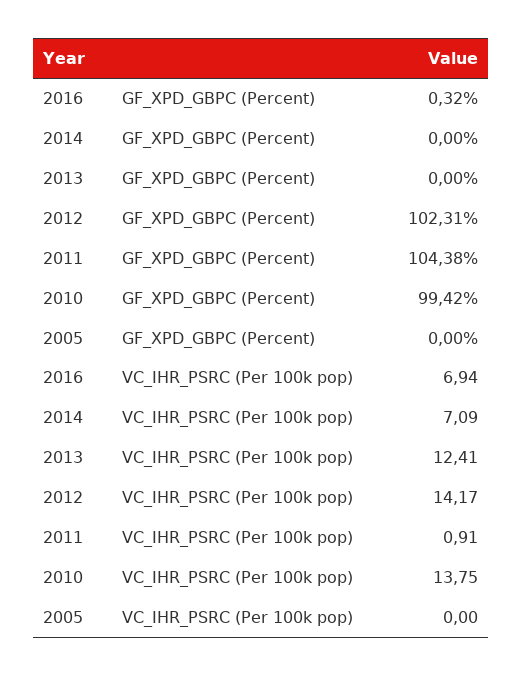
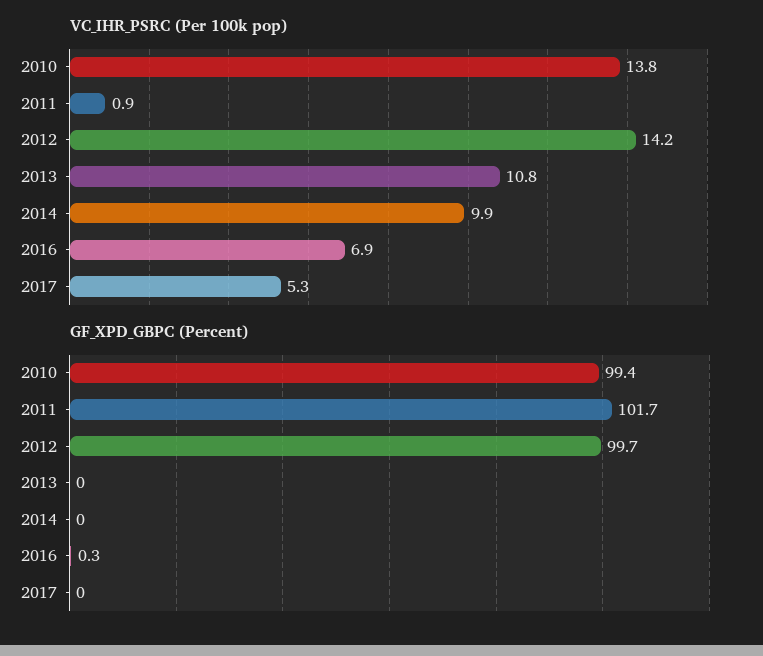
GF_XPD_GBPC (Percent), 2012: 102.31 -> 99.7
GF_XPD_GBPC (Percent), 2011: 104.38 -> 101.7
GF_XPD_GBPC (Percent), 2005: 0 -> none
VC_IHR_PSRC (Per 100k pop), 2014: 7.09 -> 9.9
VC_IHR_PSRC (Per 100k pop), 2013: 12.41 -> 10.8
VC_IHR_PSRC (Per 100k pop), 2005: 0 -> none
VC_IHR_PSRC (Per 100k pop), 2017: none -> 5.3
GF_XPD_GBPC (Percent), 2017: none -> 0

